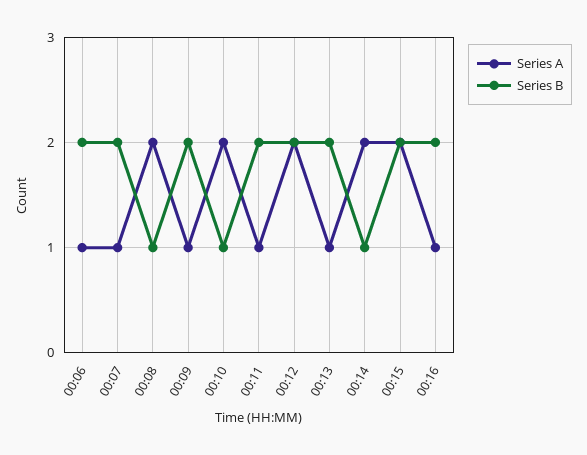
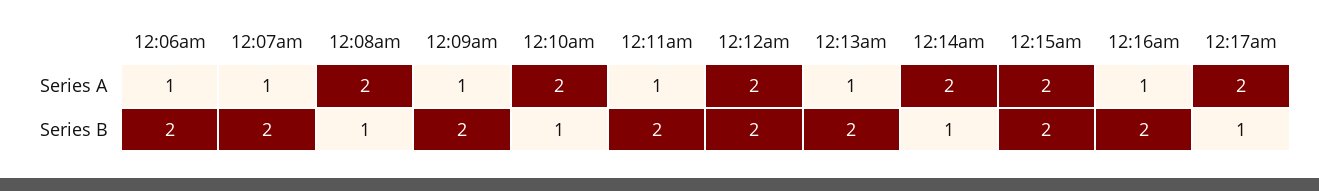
Series A, 12:17am: none -> 2
Series B, 12:17am: none -> 1

